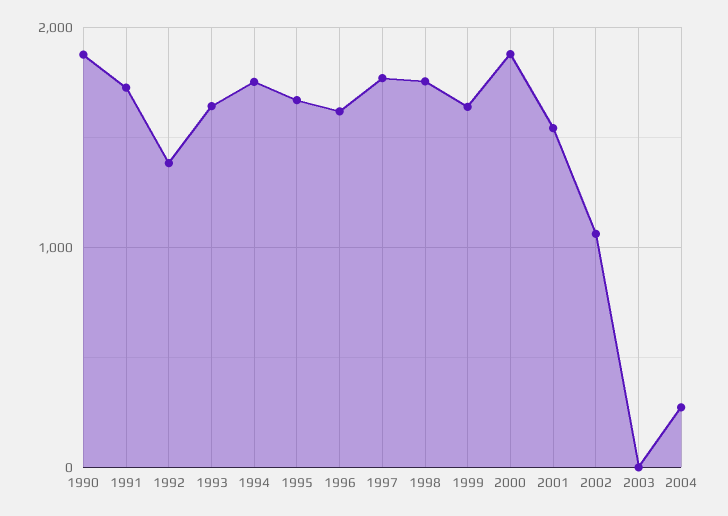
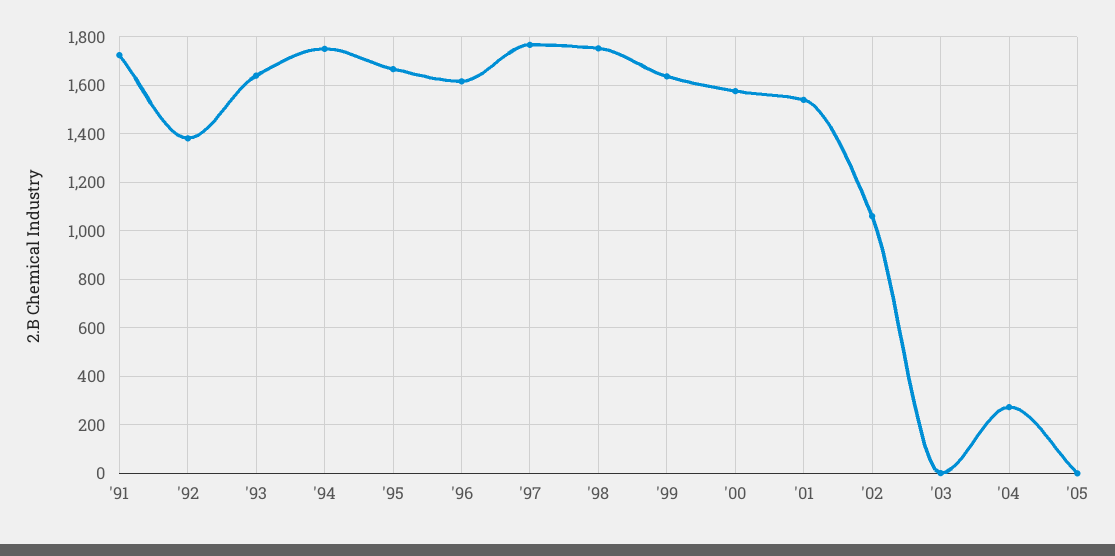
1990: 1900 -> none
2000: 1900 -> 1575
'05: none -> 0

